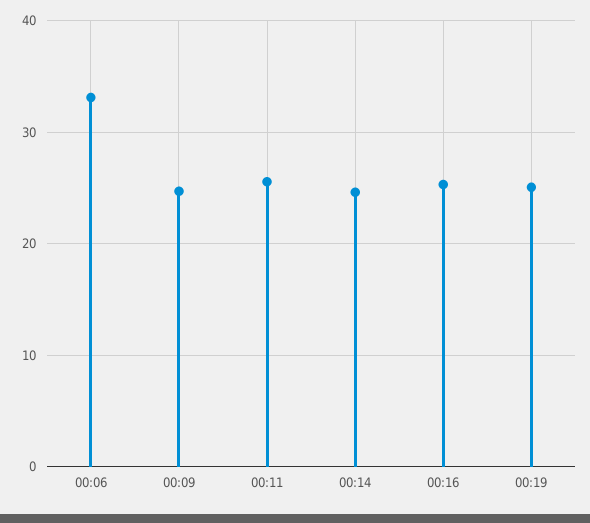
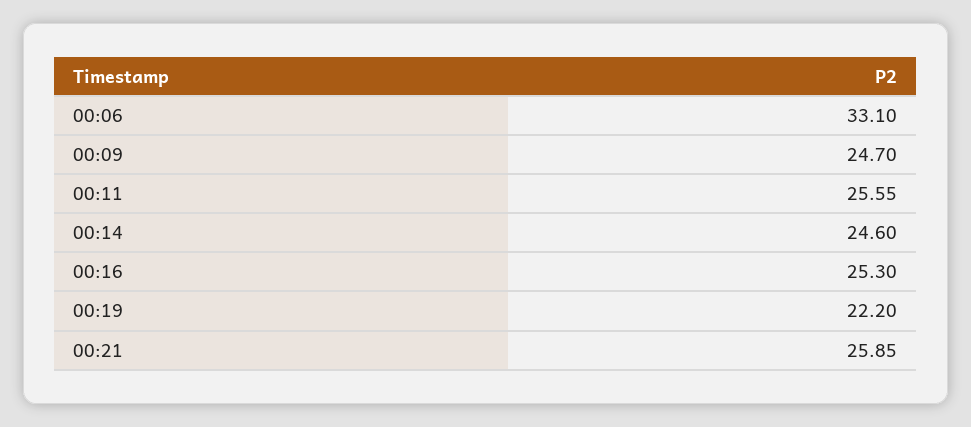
00:19: 25 -> 22.2
00:21: none -> 25.85

